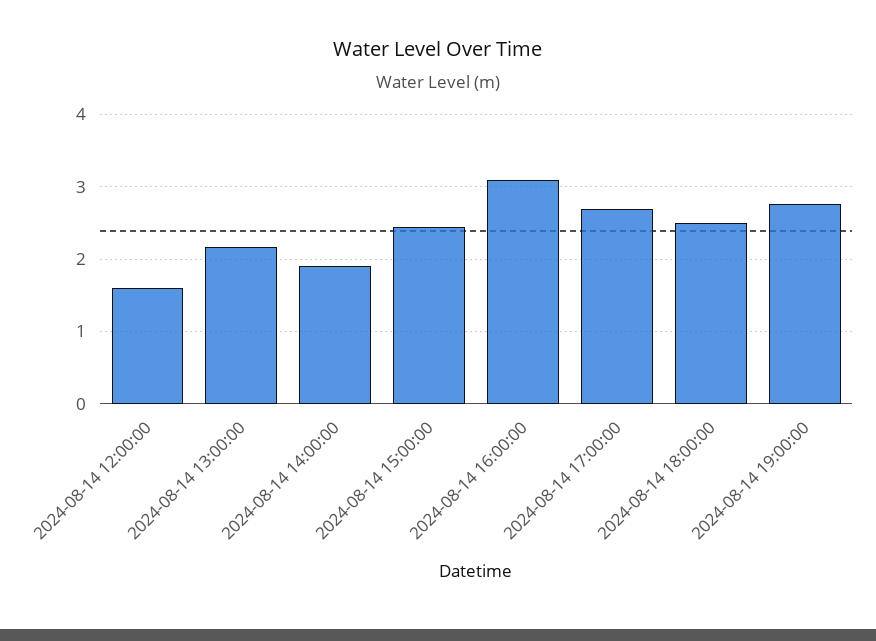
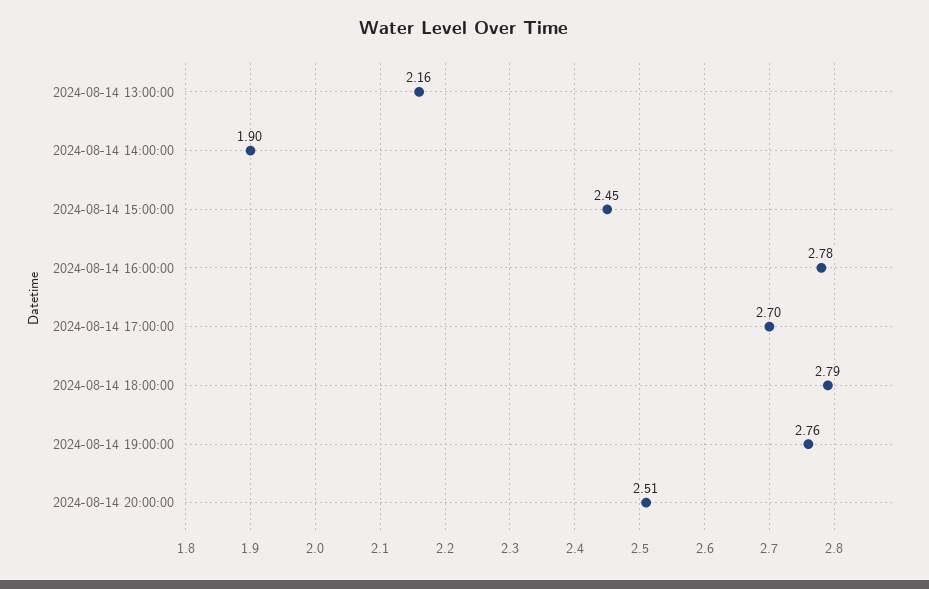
2024-08-14 12:00:00: 1.6 -> none
2024-08-14 16:00:00: 3.1 -> 2.78
2024-08-14 18:00:00: 2.5 -> 2.79
2024-08-14 20:00:00: none -> 2.51

